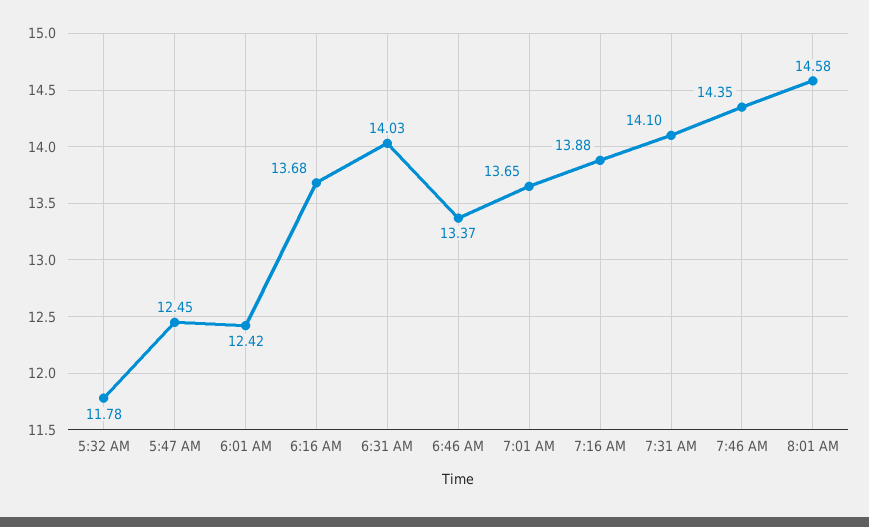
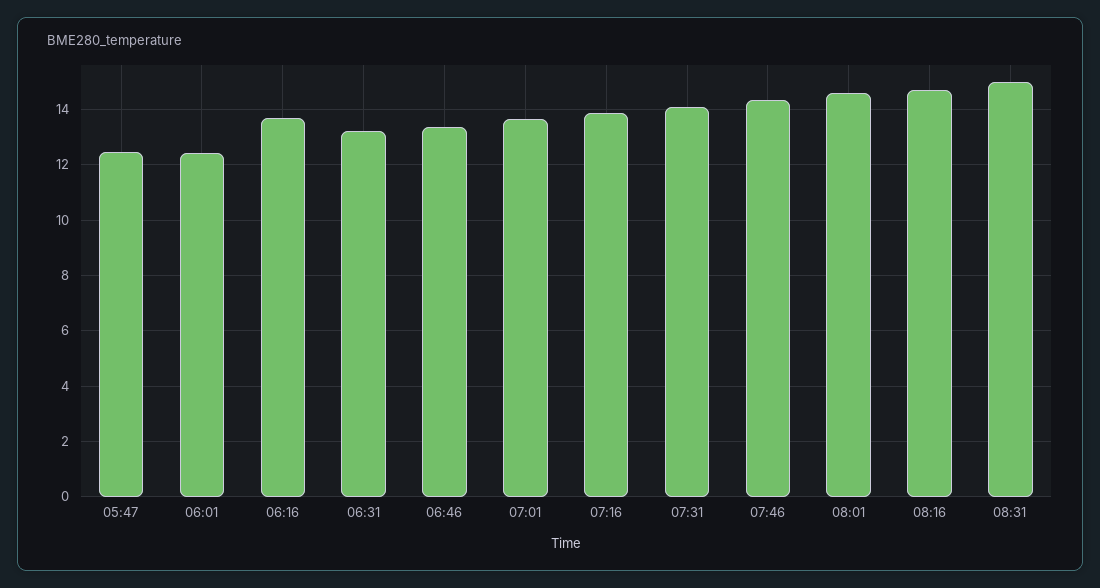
5:32 AM: 11.78 -> none
6:31 AM: 14.03 -> 13.25
08:16: none -> 14.75
08:31: none -> 15

